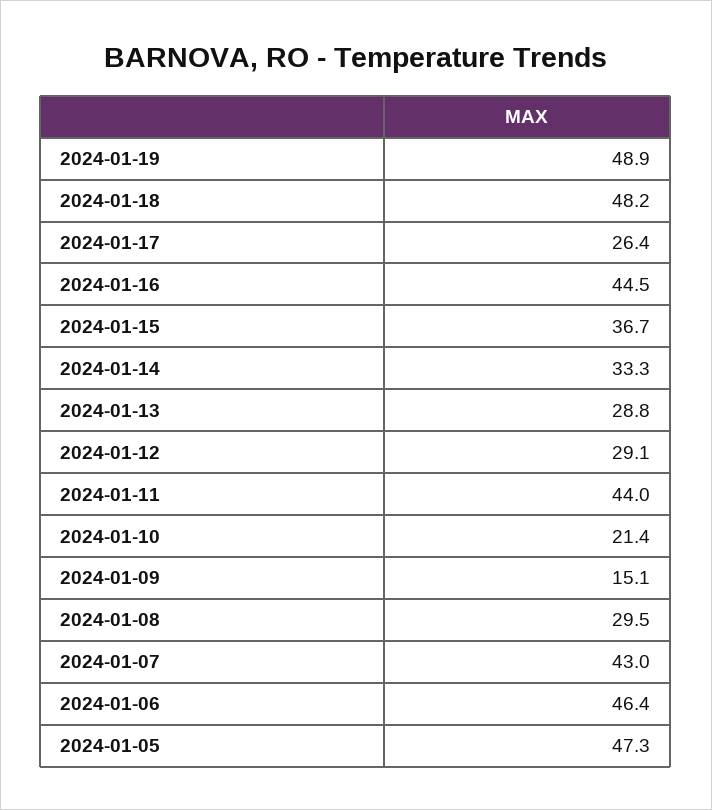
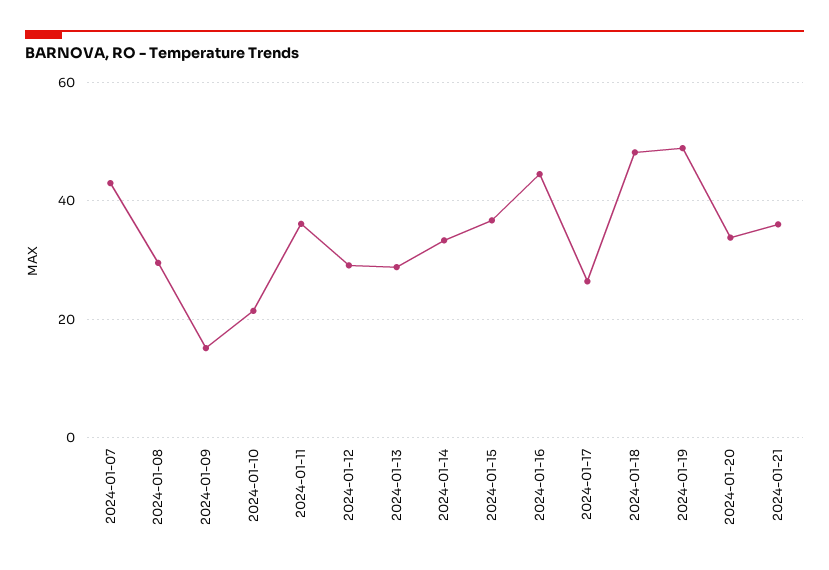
2024-01-11: 44 -> 36
2024-01-06: 46.4 -> none
2024-01-05: 47.3 -> none
2024-01-20: none -> 34
2024-01-21: none -> 36

